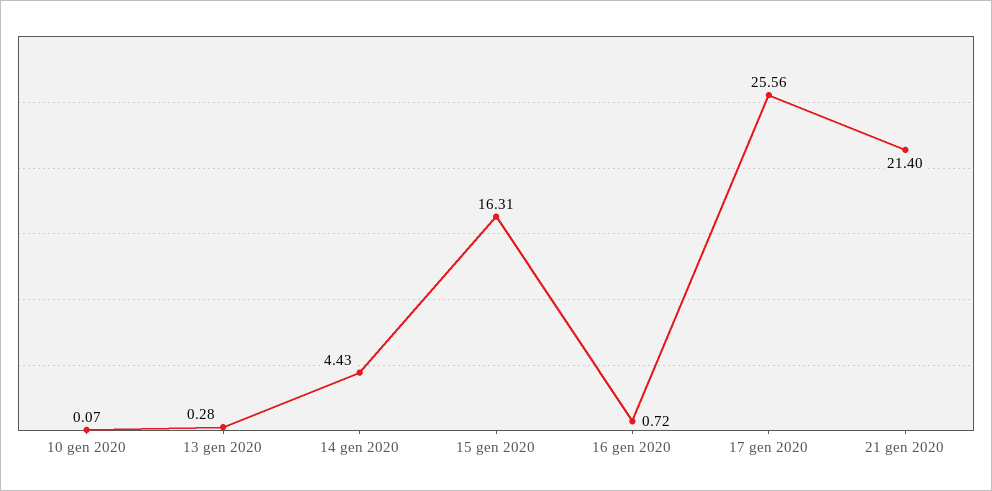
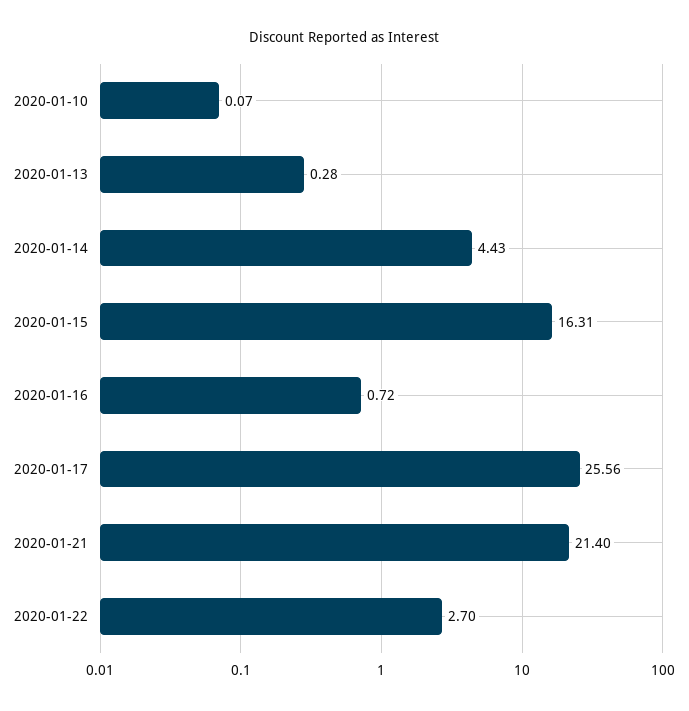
2020-01-22: none -> 2.7

